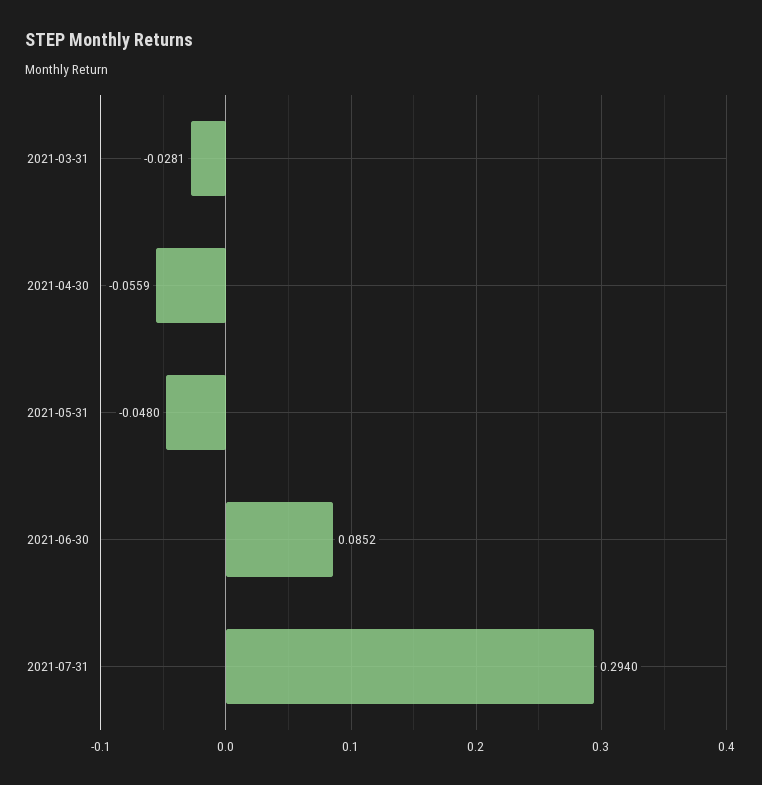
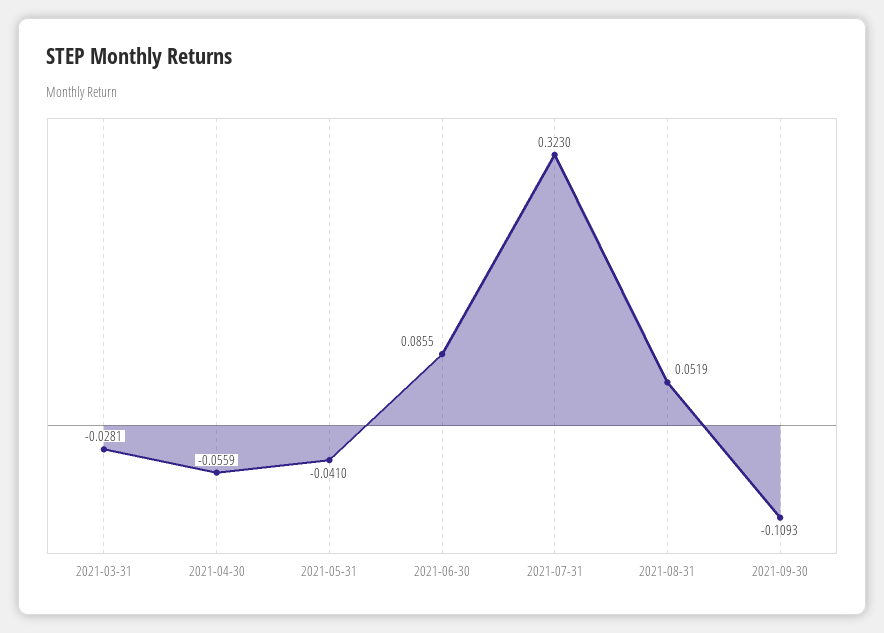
2021-05-31: -0.048 -> -0.041
2021-06-30: 0.0852 -> 0.0855
2021-07-31: 0.294 -> 0.323
2021-08-31: none -> 0.0519
2021-09-30: none -> -0.1093

